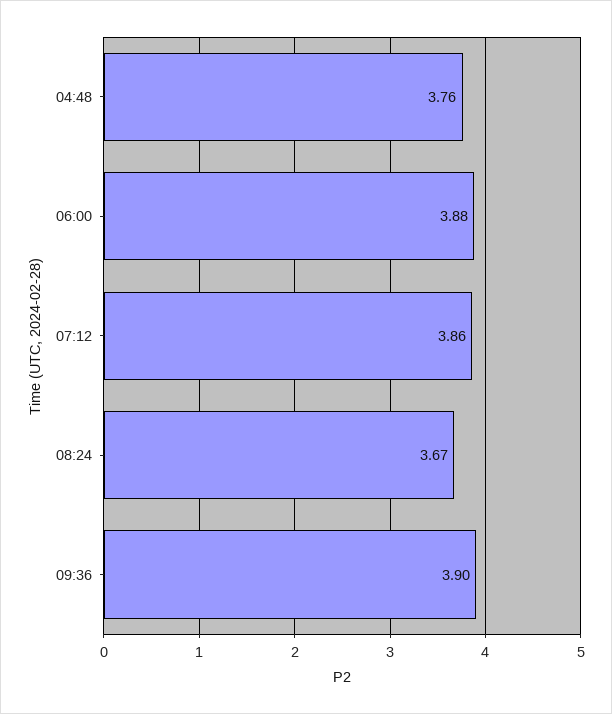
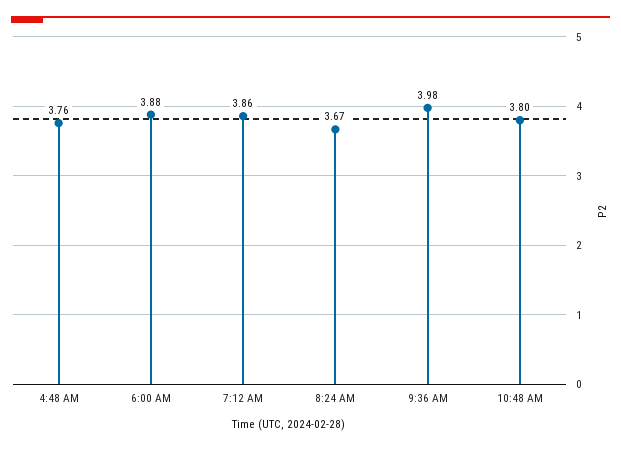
09:36: 3.9 -> 3.98
10:48 AM: none -> 3.8

